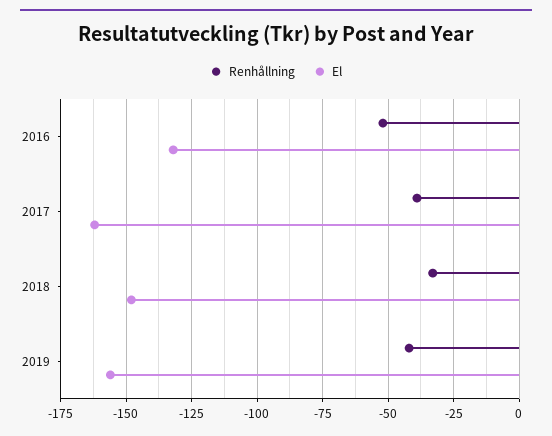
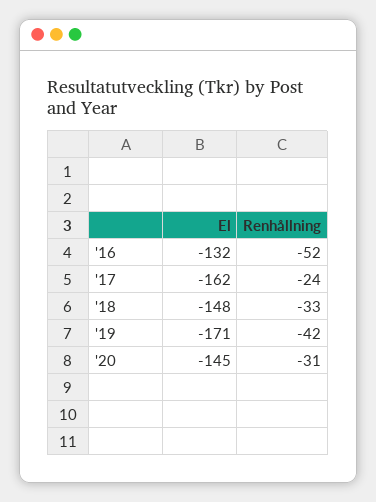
Renhållning, 2017: -40 -> -24
El, 2019: -155 -> -171
El, '20: none -> -145
Renhållning, '20: none -> -31

